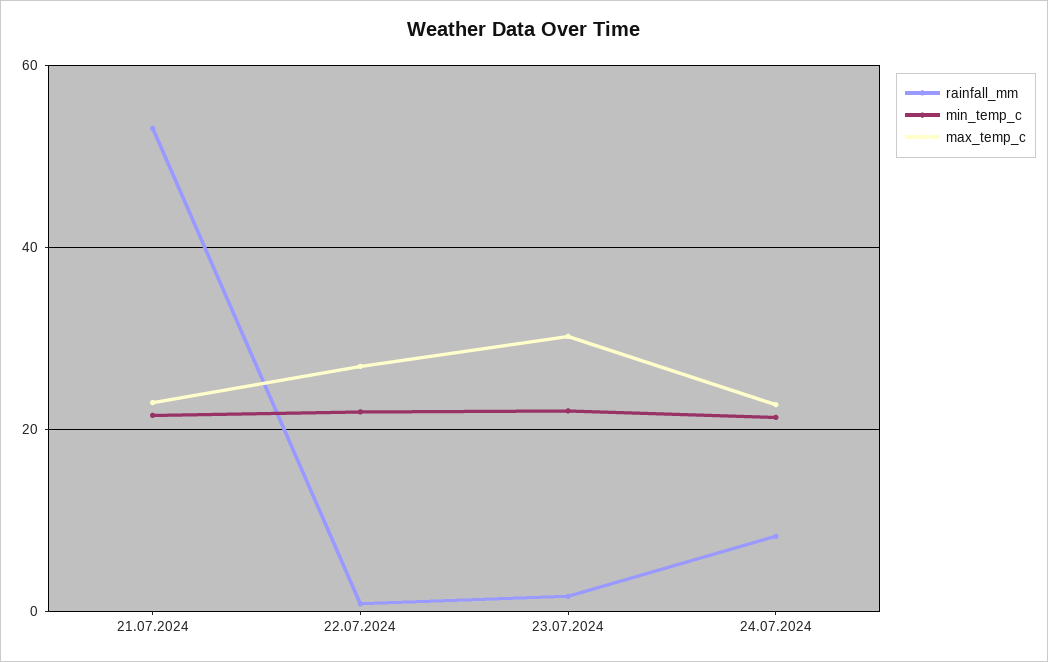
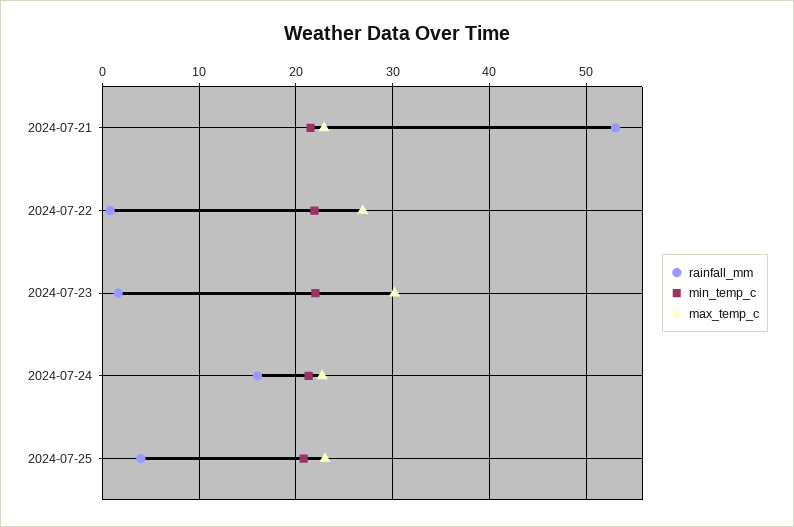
rainfall_mm, 24.07.2024: 8 -> 16
rainfall_mm, 2024-07-25: none -> 4
min_temp_c, 2024-07-25: none -> 21
max_temp_c, 2024-07-25: none -> 23

